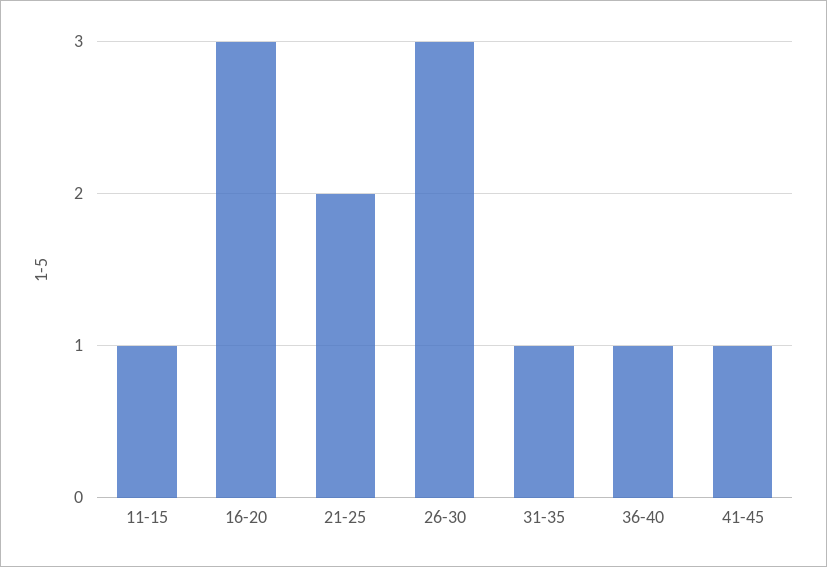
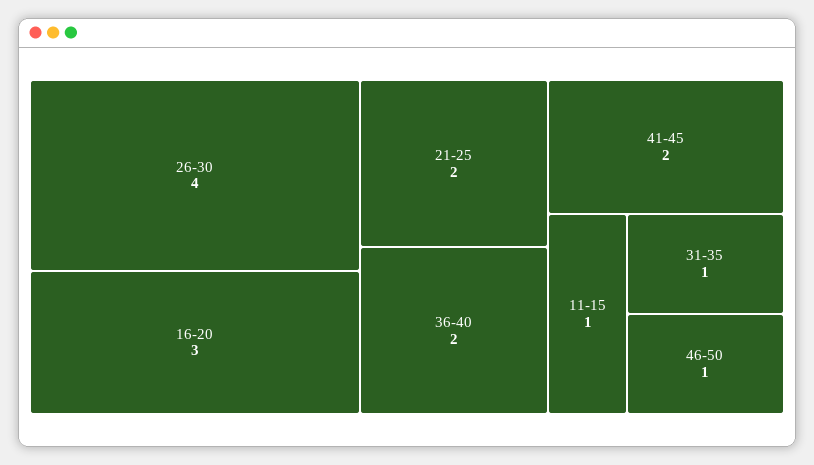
26-30: 3 -> 4
36-40: 1 -> 2
41-45: 1 -> 2
46-50: none -> 1

